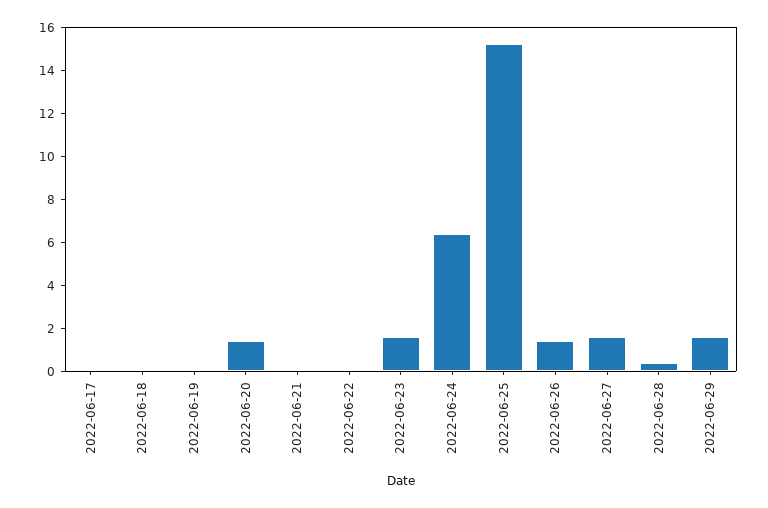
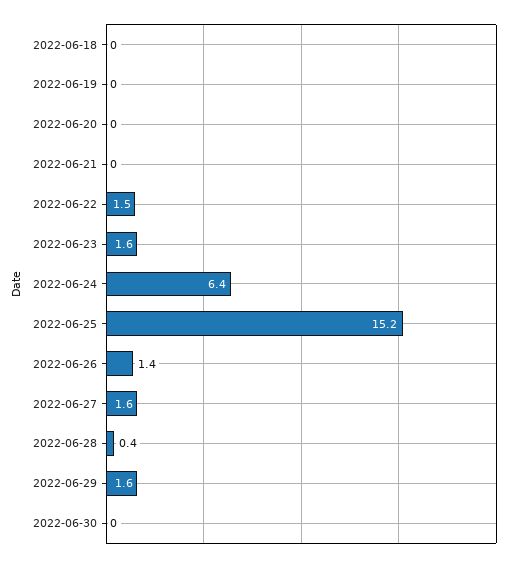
2022-06-17: 0 -> none
2022-06-20: 1.5 -> 0
2022-06-22: 0 -> 1.5
2022-06-30: none -> 0

